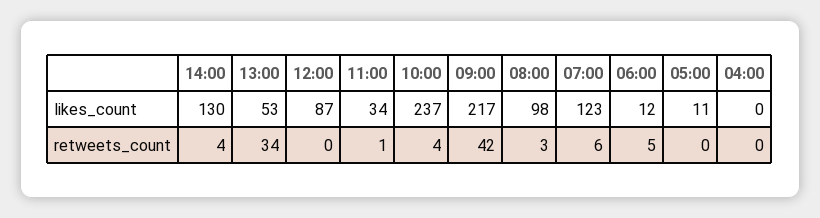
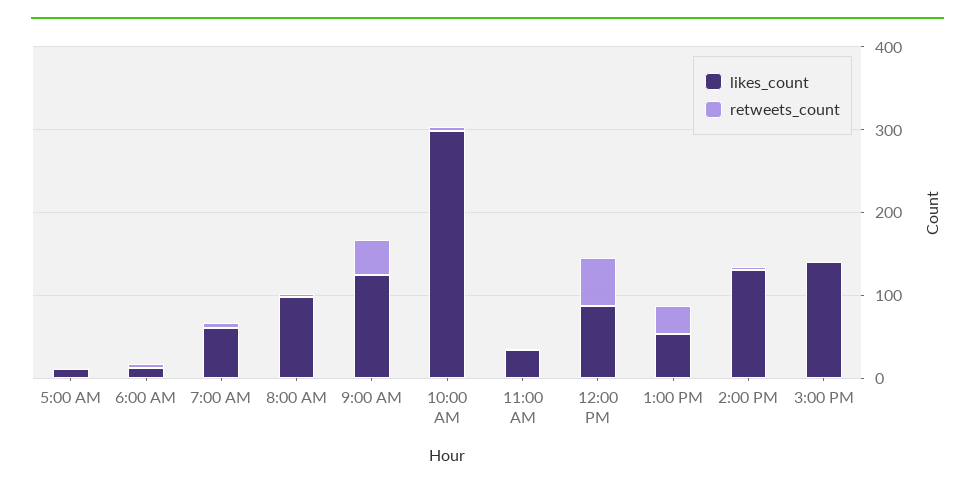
likes_count, 10:00: 237 -> 300
likes_count, 09:00: 217 -> 120
likes_count, 07:00: 123 -> 60
likes_count, 04:00: 0 -> none
retweets_count, 12:00: 0 -> 60
retweets_count, 04:00: 0 -> none
likes_count, 3:00 PM: none -> 140
retweets_count, 3:00 PM: none -> 0

